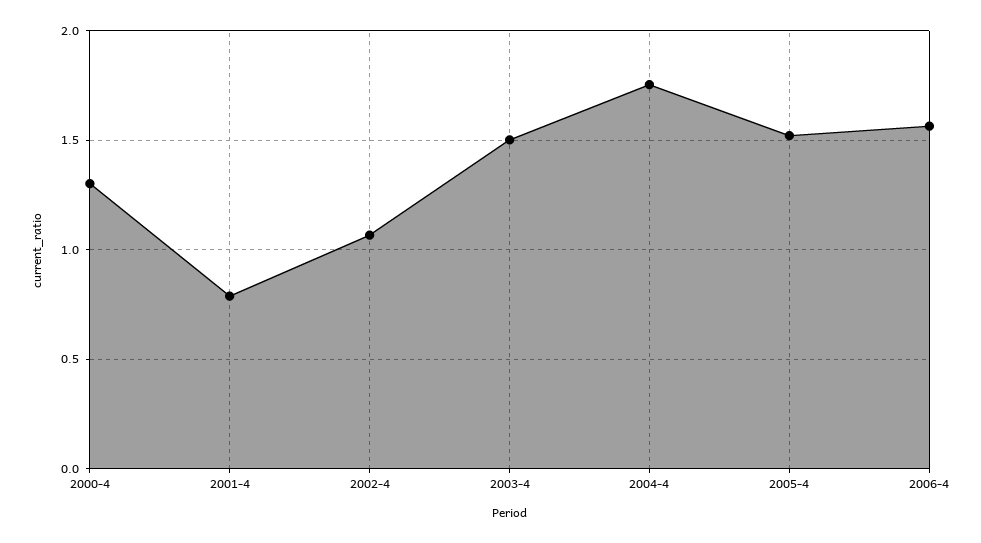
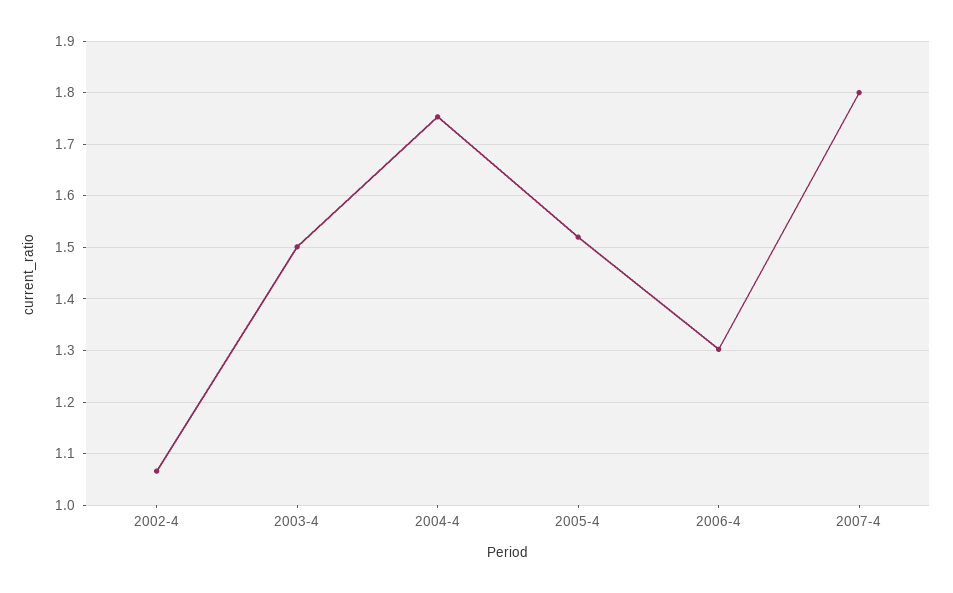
2000-4: 1.3 -> none
2001-4: 0.8 -> none
2006-4: 1.55 -> 1.3
2007-4: none -> 1.8

